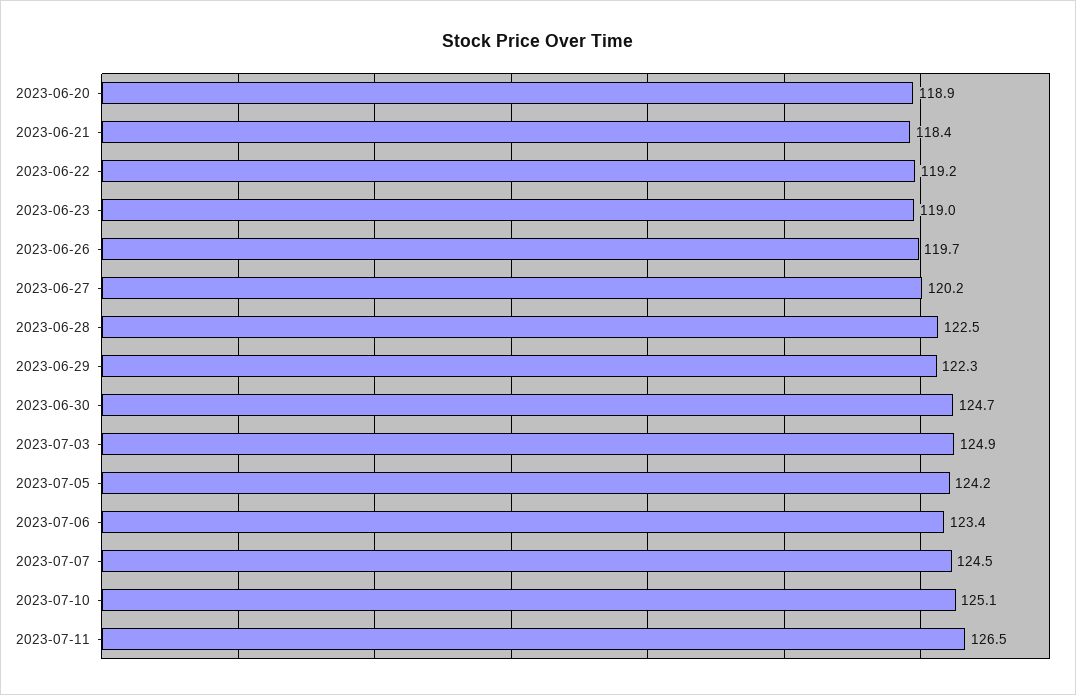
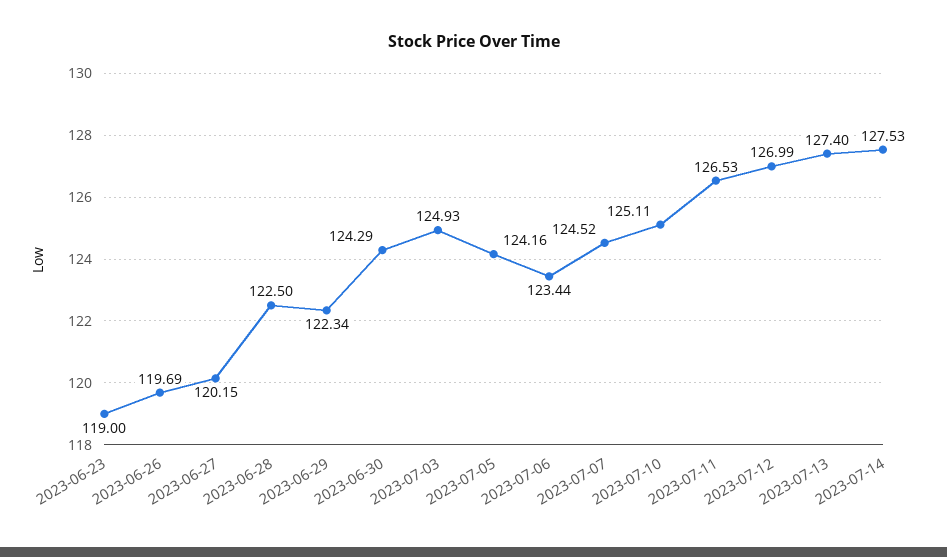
2023-06-20: 118.9 -> none
2023-06-21: 118.4 -> none
2023-06-22: 119.2 -> none
2023-06-30: 124.7 -> 124.29
2023-07-12: none -> 126.99
2023-07-13: none -> 127.4
2023-07-14: none -> 127.53

